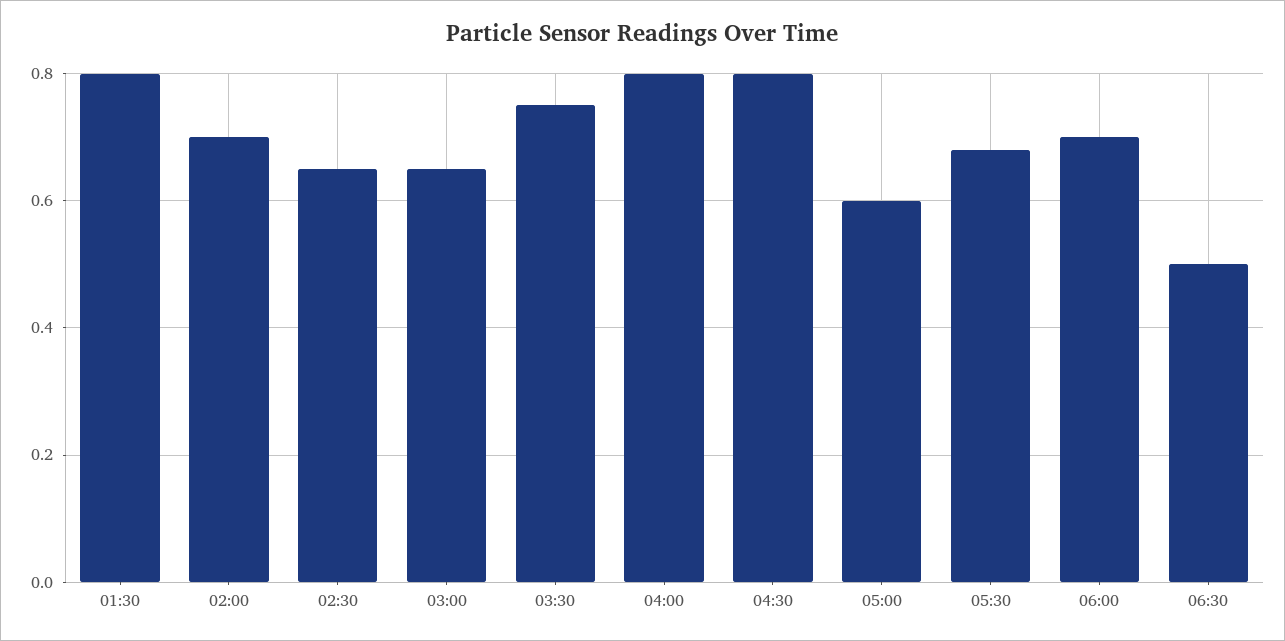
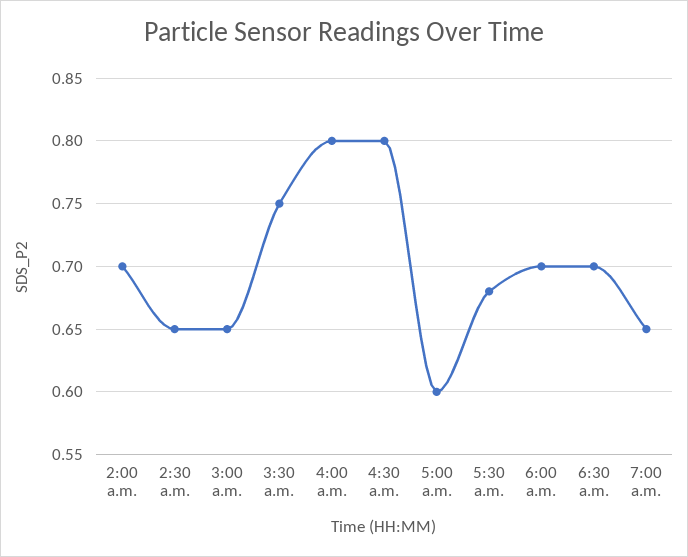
01:30: 0.8 -> none
06:30: 0.5 -> 0.7
7:00 a.m.: none -> 0.65

